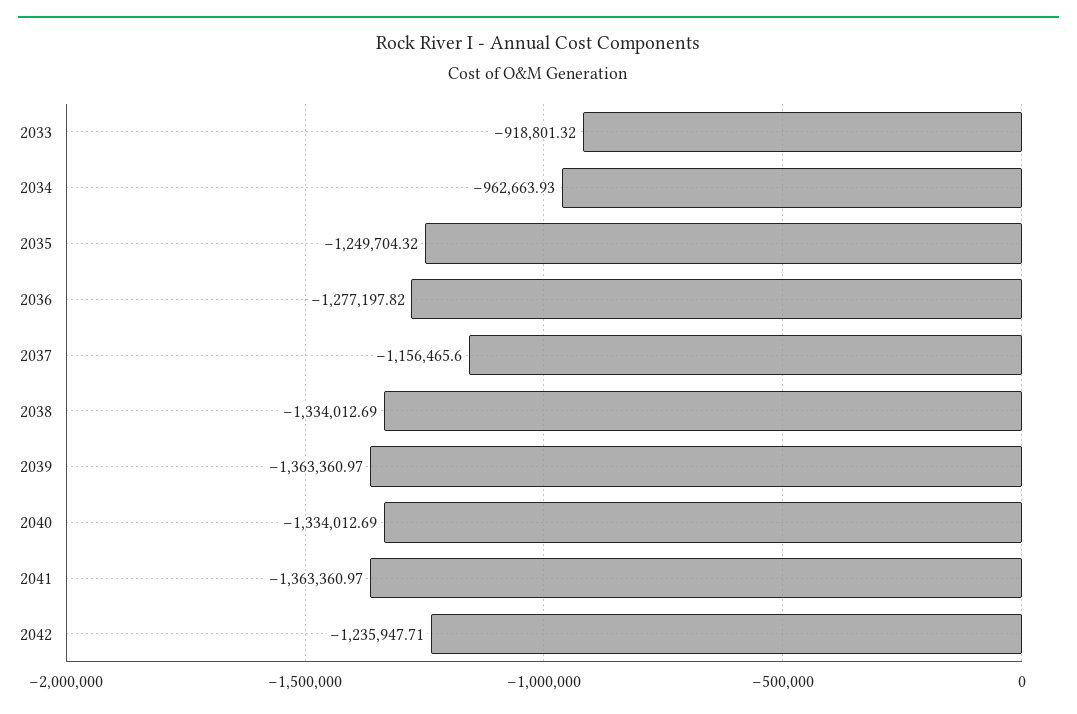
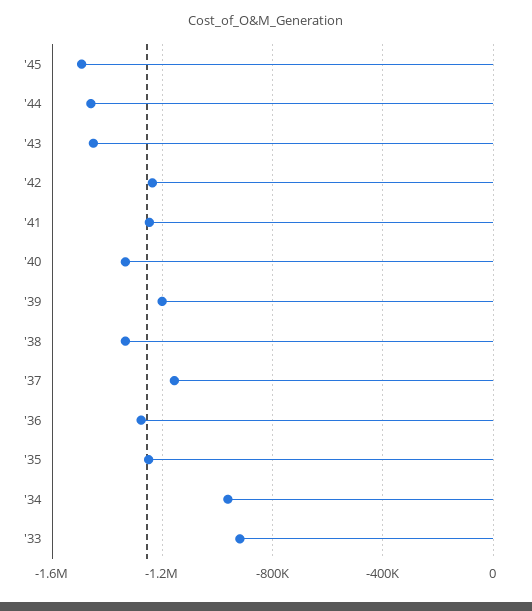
2039: -1363360.97 -> -1200000
2041: -1363360.97 -> -1250000
'45: none -> -1500000
'44: none -> -1450000
'43: none -> -1450000

